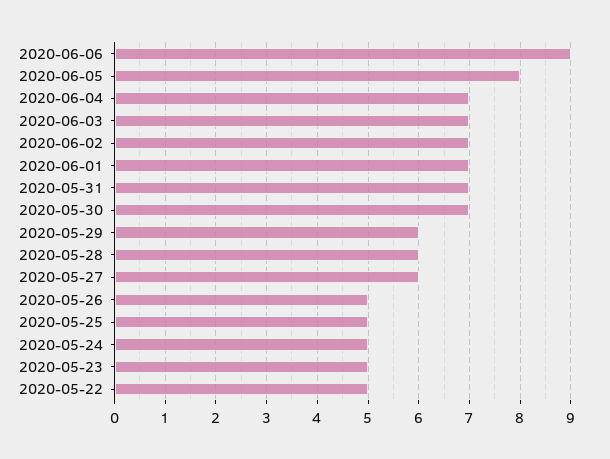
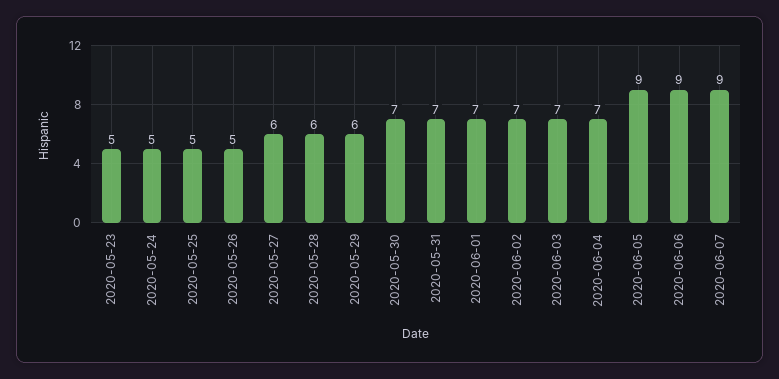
2020-06-05: 8 -> 9
2020-05-22: 5 -> none
2020-06-07: none -> 9

